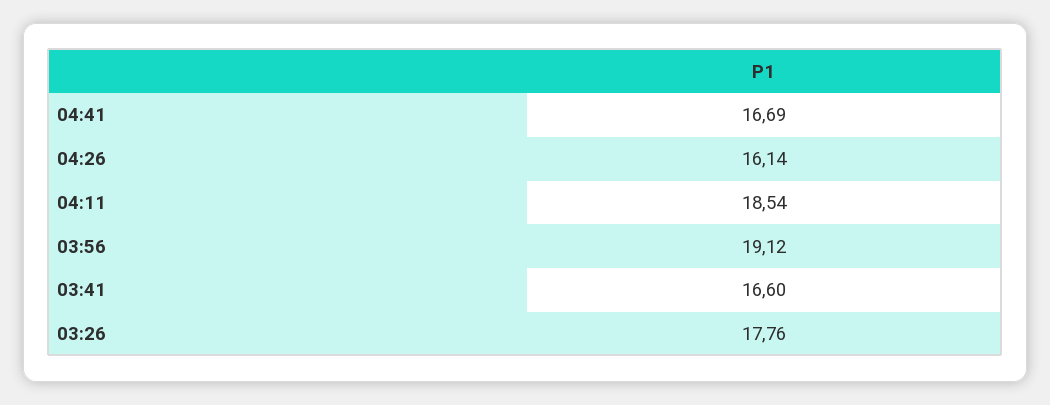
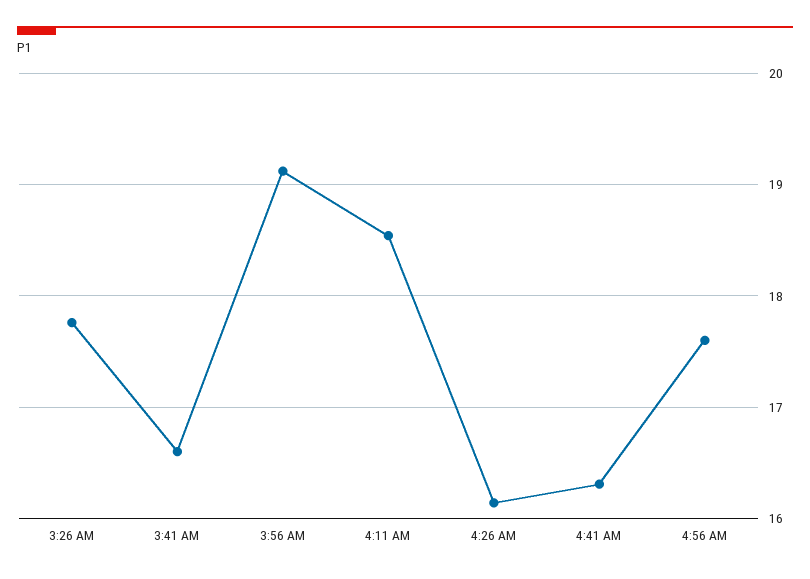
04:41: 16.69 -> 16.3
4:56 AM: none -> 17.6

